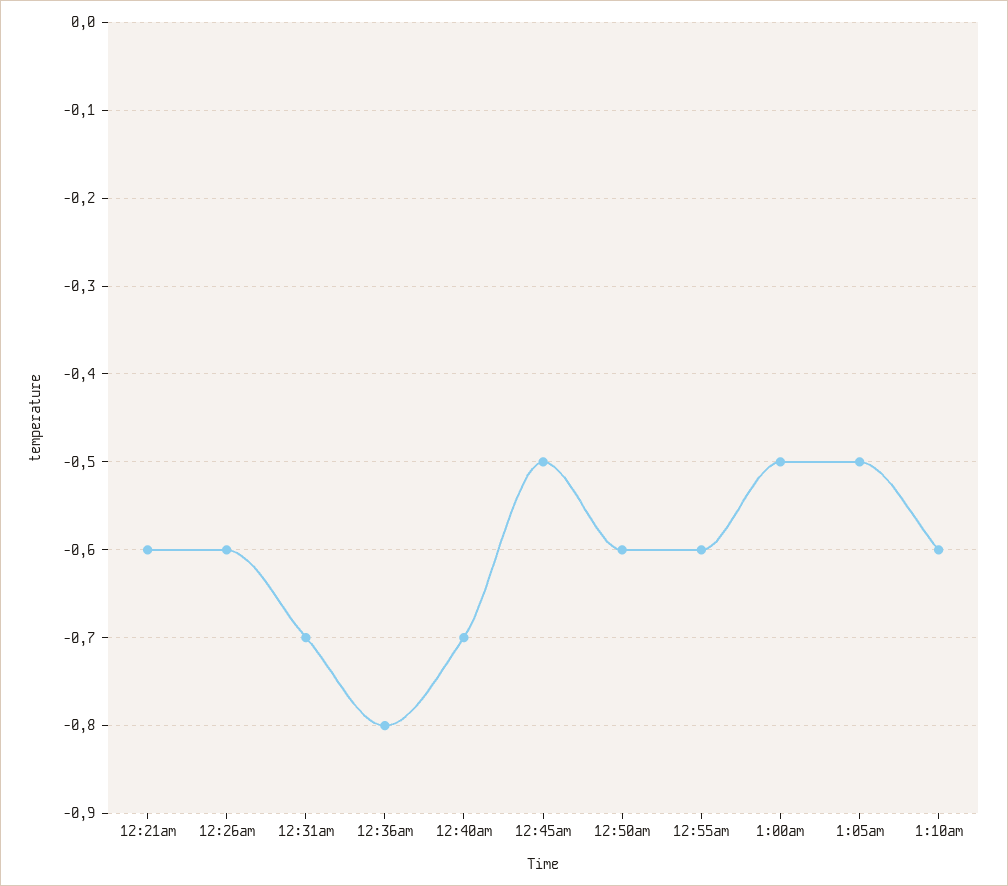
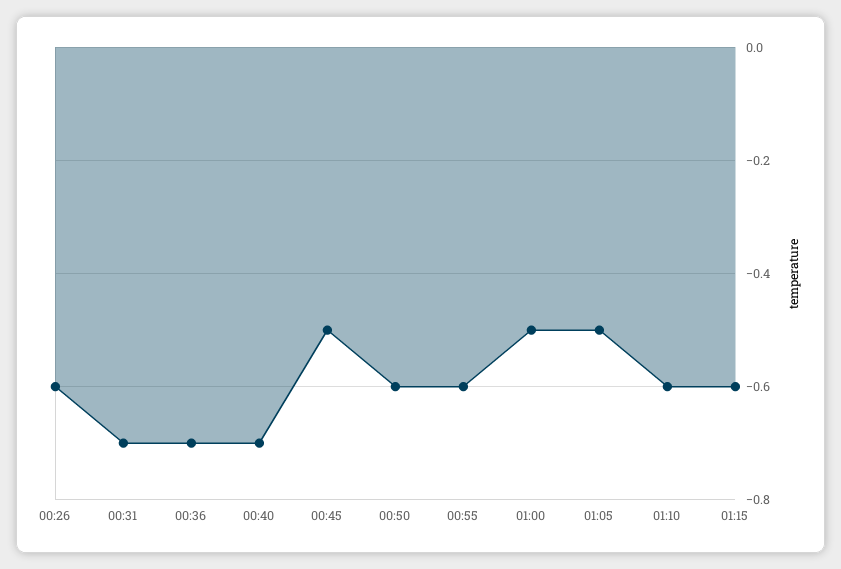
12:21am: -0.6 -> none
12:36am: -0.8 -> -0.7
01:15: none -> -0.6

